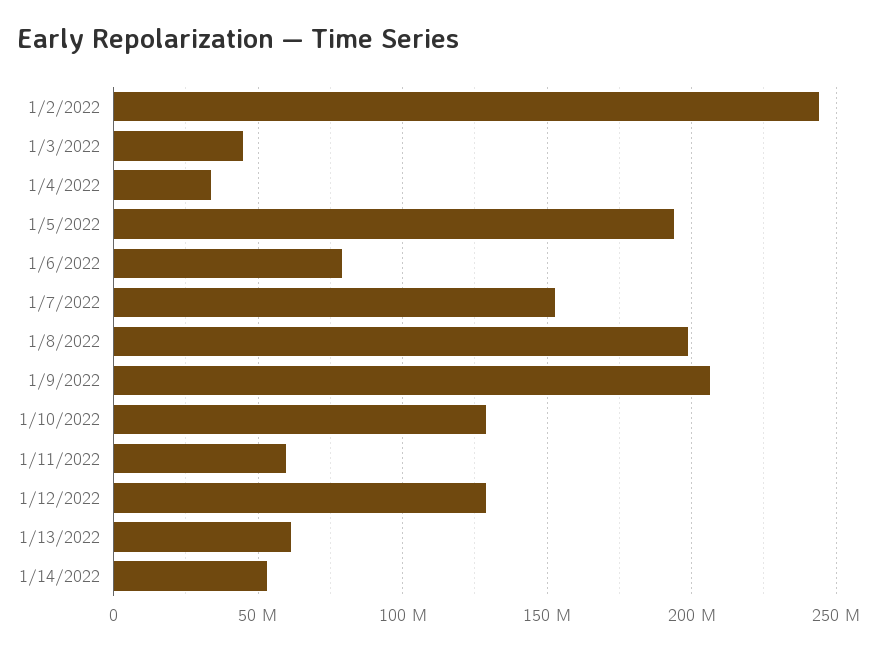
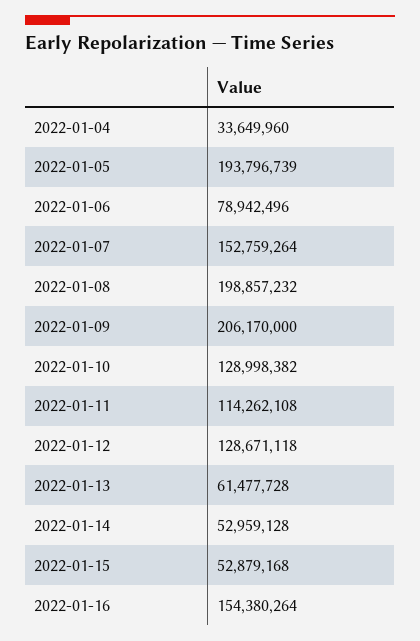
1/2/2022: 245000000 -> none
1/3/2022: 45000000 -> none
1/11/2022: 60000000 -> 114262108
2022-01-15: none -> 52879168
2022-01-16: none -> 154380264

